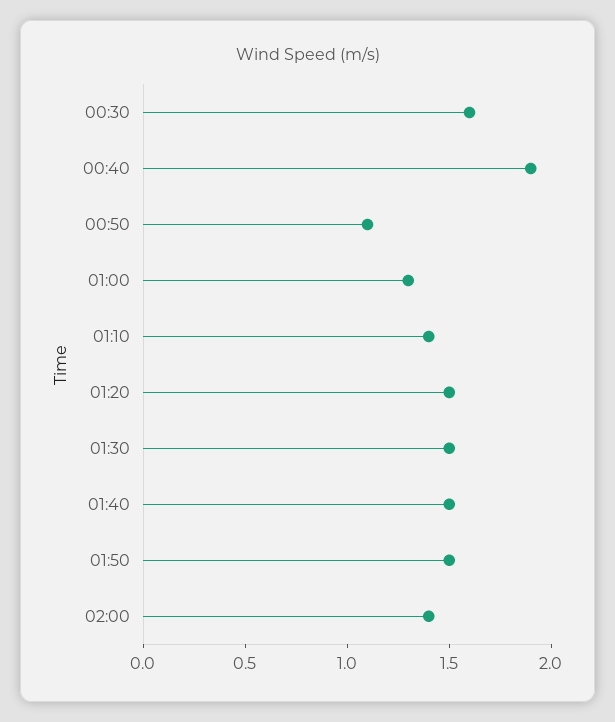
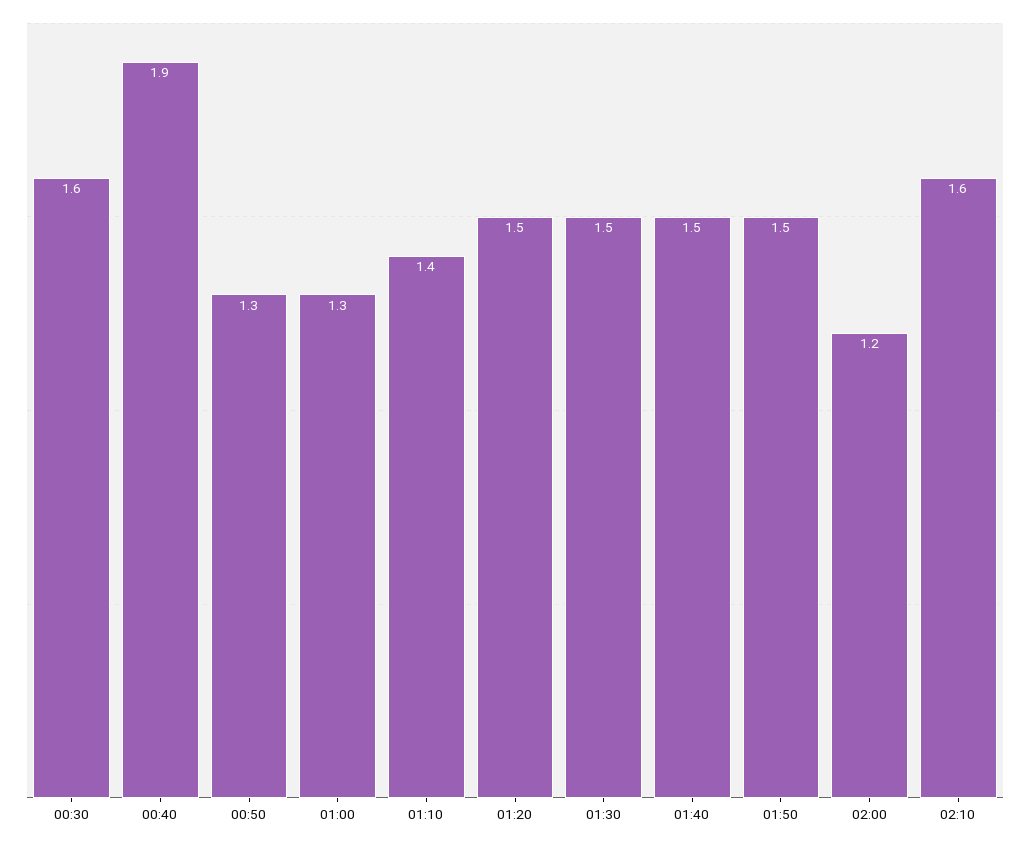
00:50: 1.1 -> 1.3
02:00: 1.4 -> 1.2
02:10: none -> 1.6

